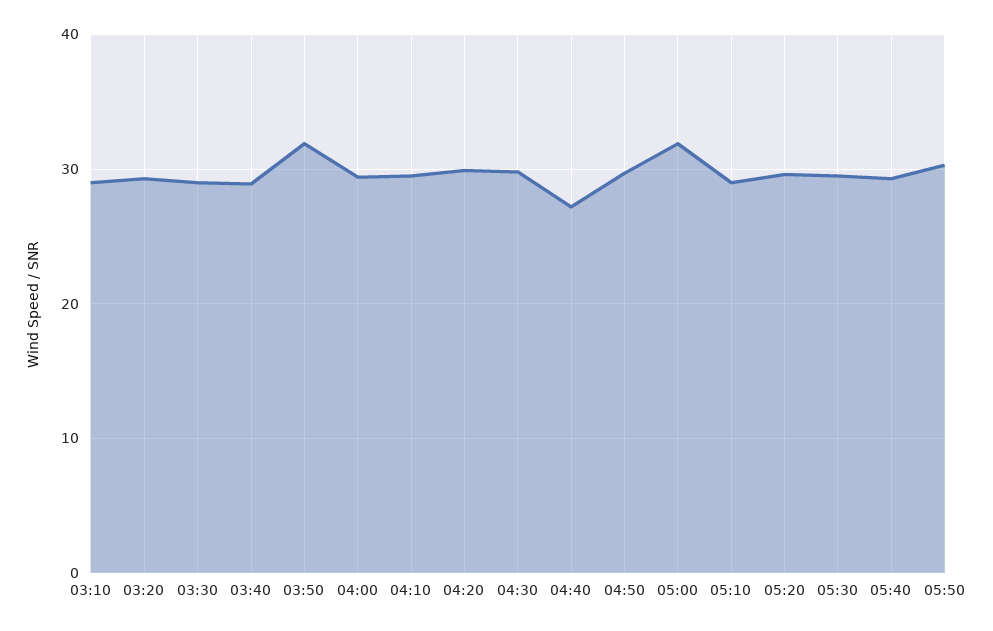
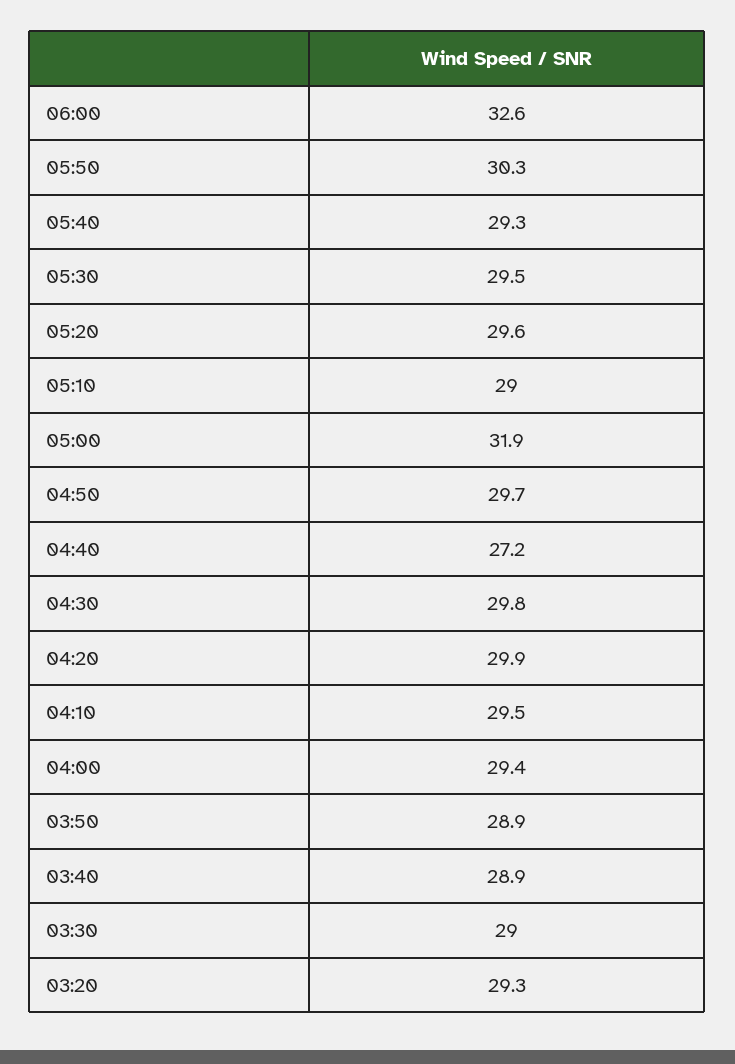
03:10: 29 -> none
03:50: 32 -> 28.9
06:00: none -> 32.6

